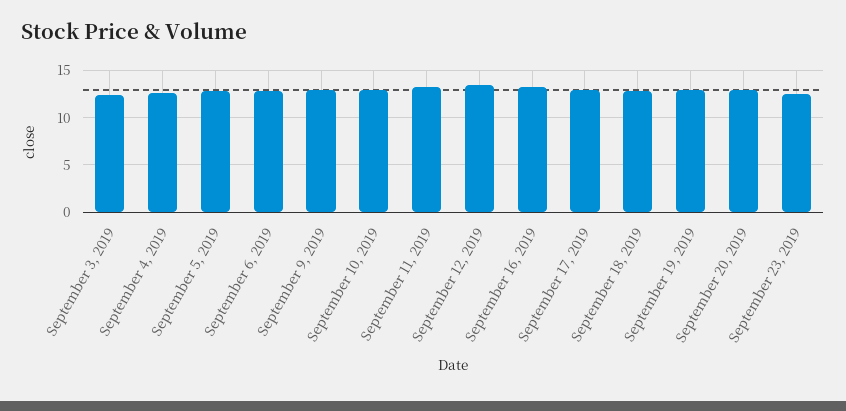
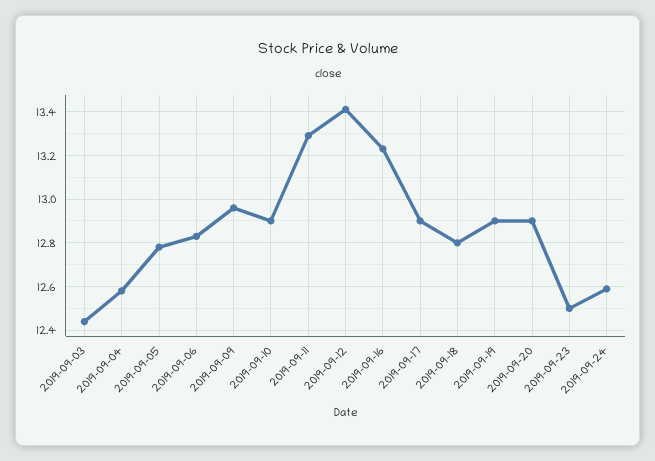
2019-09-24: none -> 12.6

